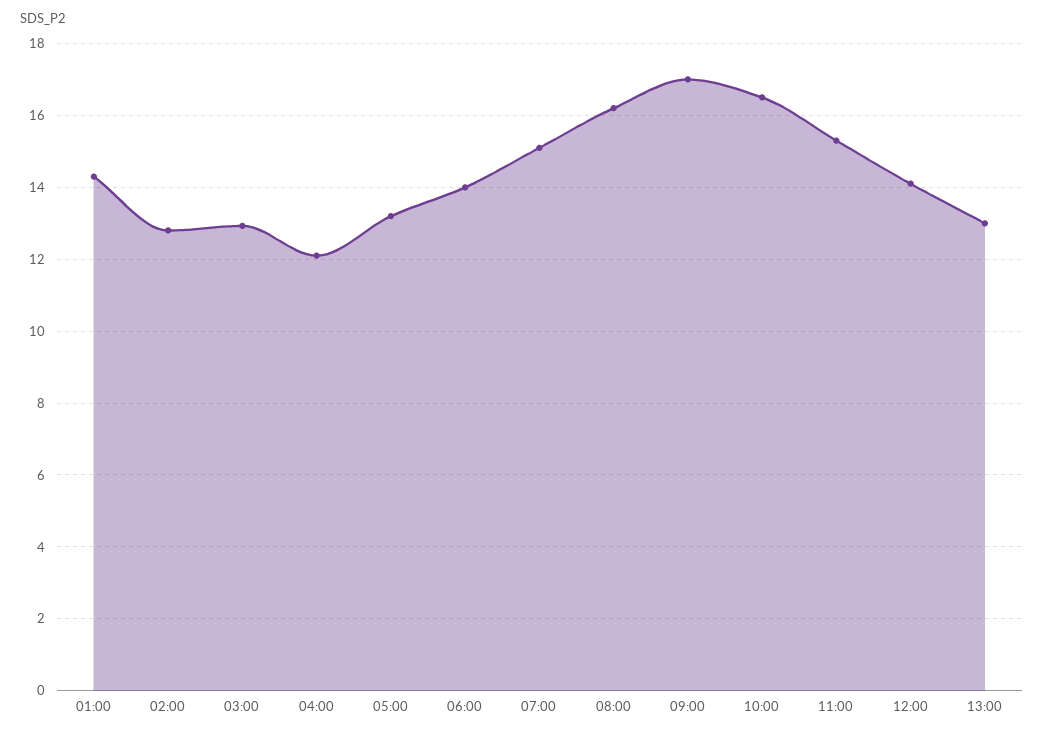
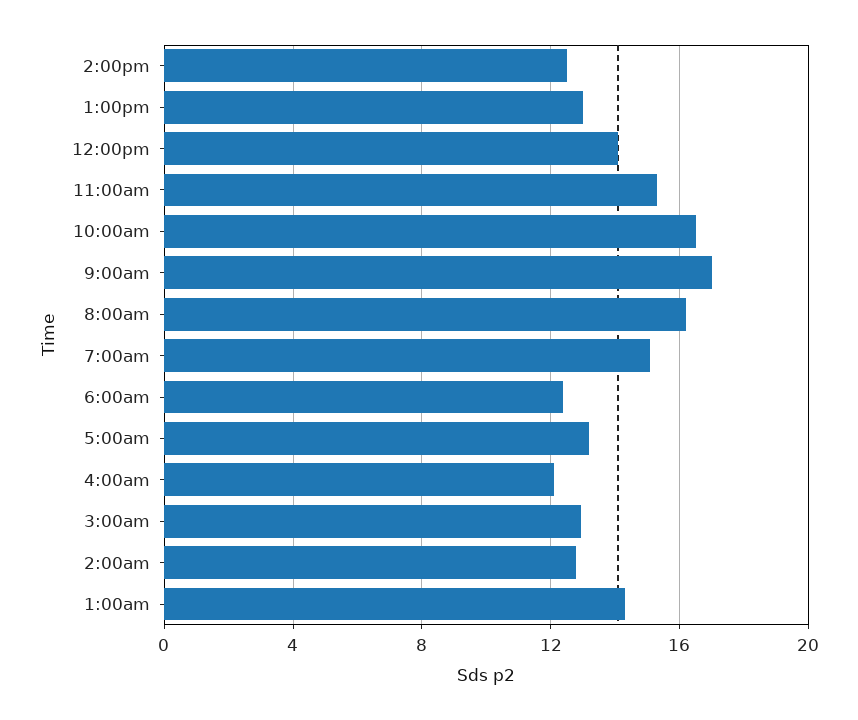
06:00: 14 -> 12.5
2:00pm: none -> 12.5

